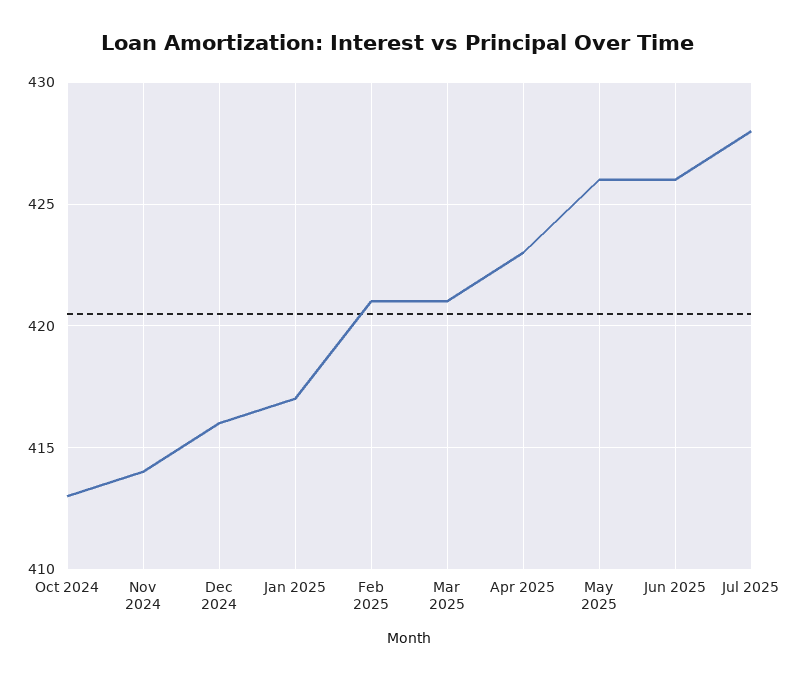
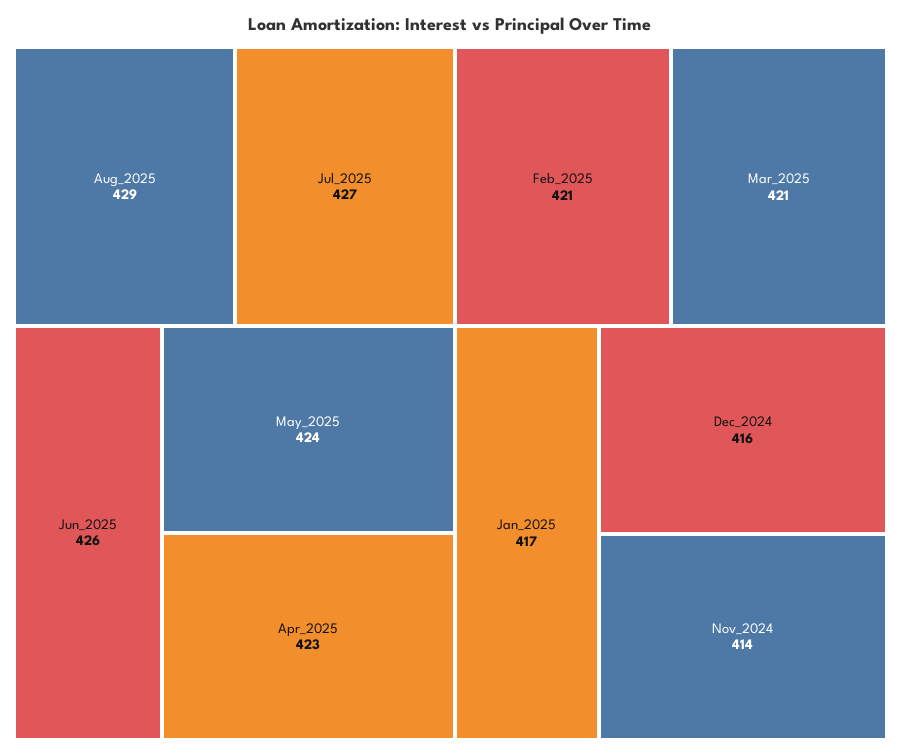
Oct 2024: 413 -> none
May 2025: 426 -> 424
Jul 2025: 428 -> 427
Aug_2025: none -> 429

